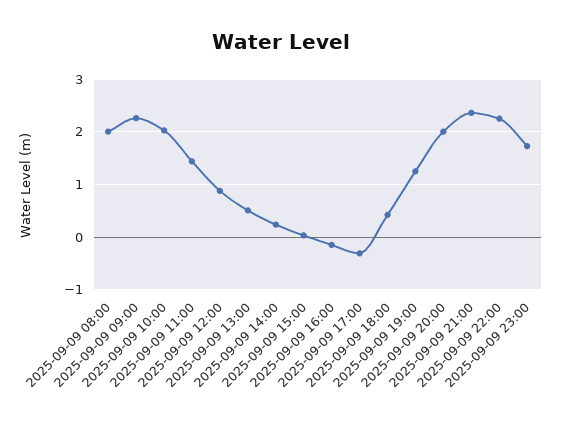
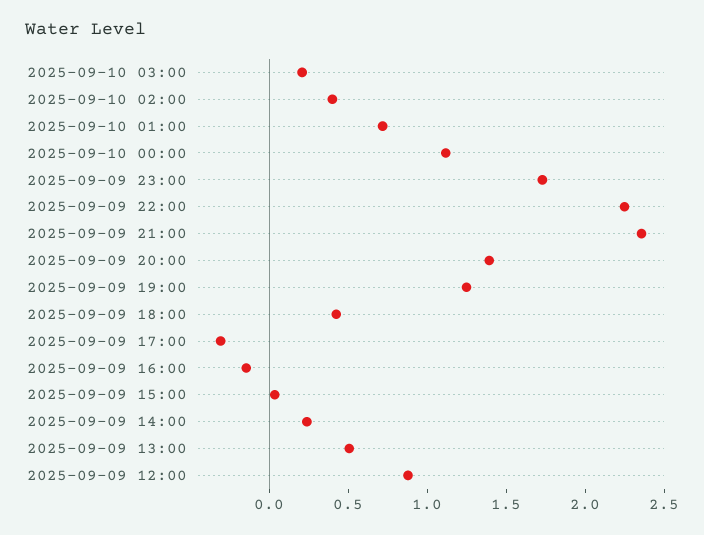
2025-09-09 08:00: 2 -> none
2025-09-09 09:00: 2.2 -> none
2025-09-09 10:00: 2 -> none
2025-09-09 11:00: 1.4 -> none
2025-09-09 20:00: 2 -> 1.4
2025-09-10 03:00: none -> 0.2
2025-09-10 02:00: none -> 0.4
2025-09-10 01:00: none -> 0.7
2025-09-10 00:00: none -> 1.1

